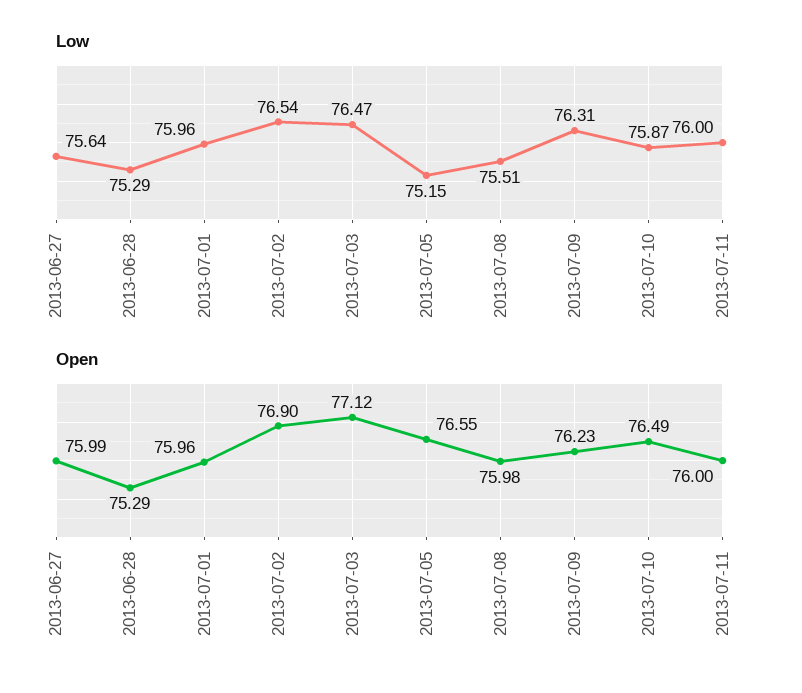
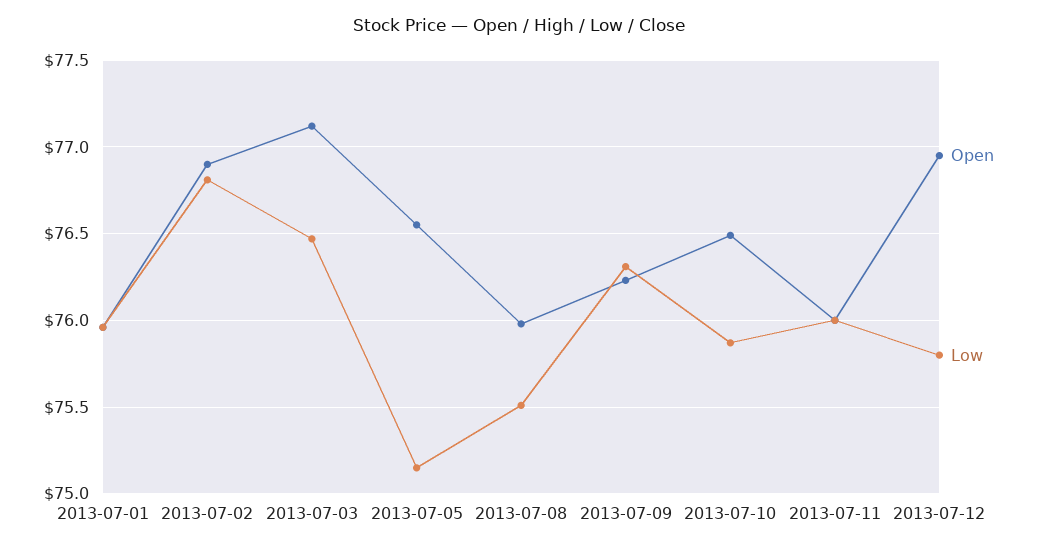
Low, 2013-06-27: 75.64 -> none
Low, 2013-06-28: 75.29 -> none
Low, 2013-07-02: 76.54 -> 76.8
Open, 2013-06-27: 75.99 -> none
Open, 2013-06-28: 75.29 -> none
Open, 2013-07-12: none -> 76.95
Low, 2013-07-12: none -> 75.8

